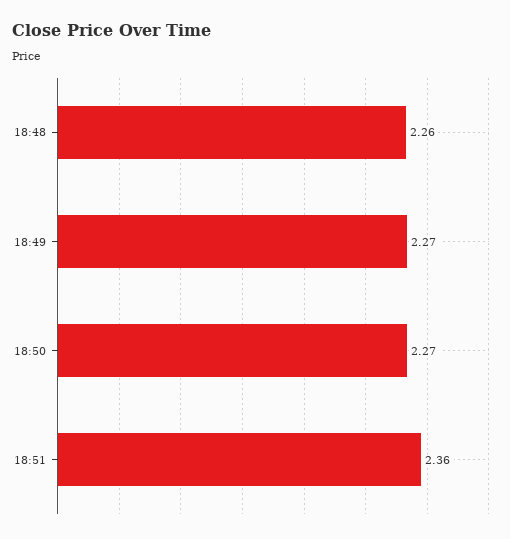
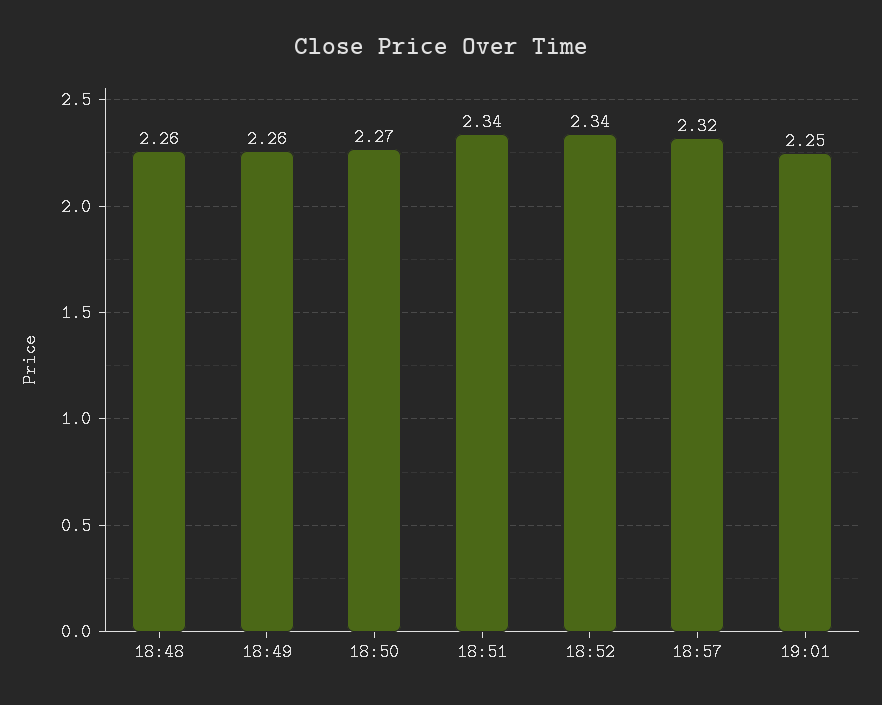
18:49: 2.27 -> 2.26
18:51: 2.36 -> 2.34
18:52: none -> 2.34
18:57: none -> 2.32
19:01: none -> 2.25

